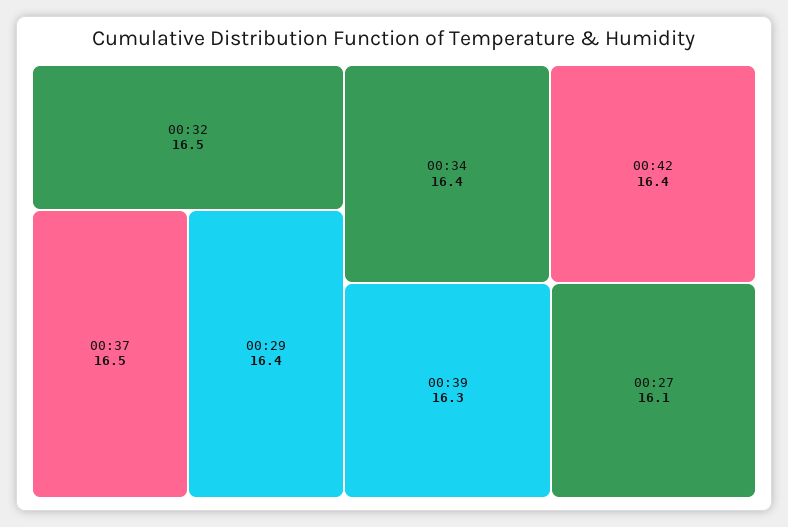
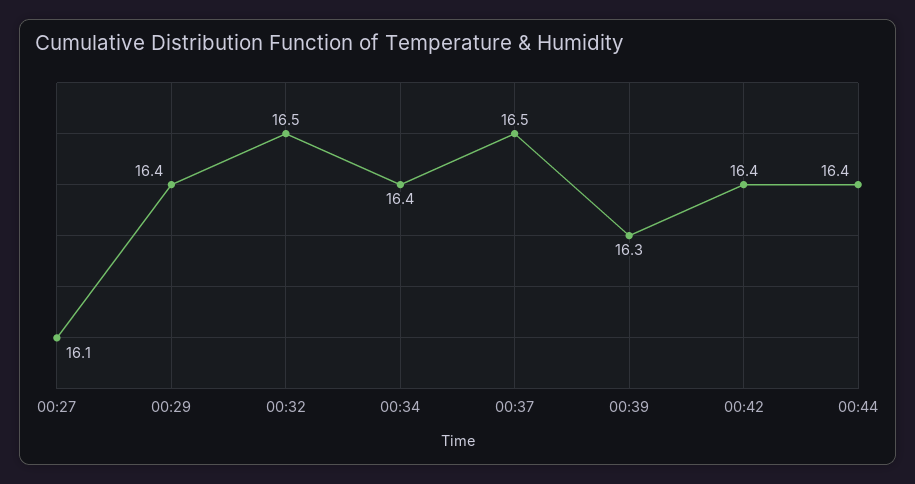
00:44: none -> 16.4

